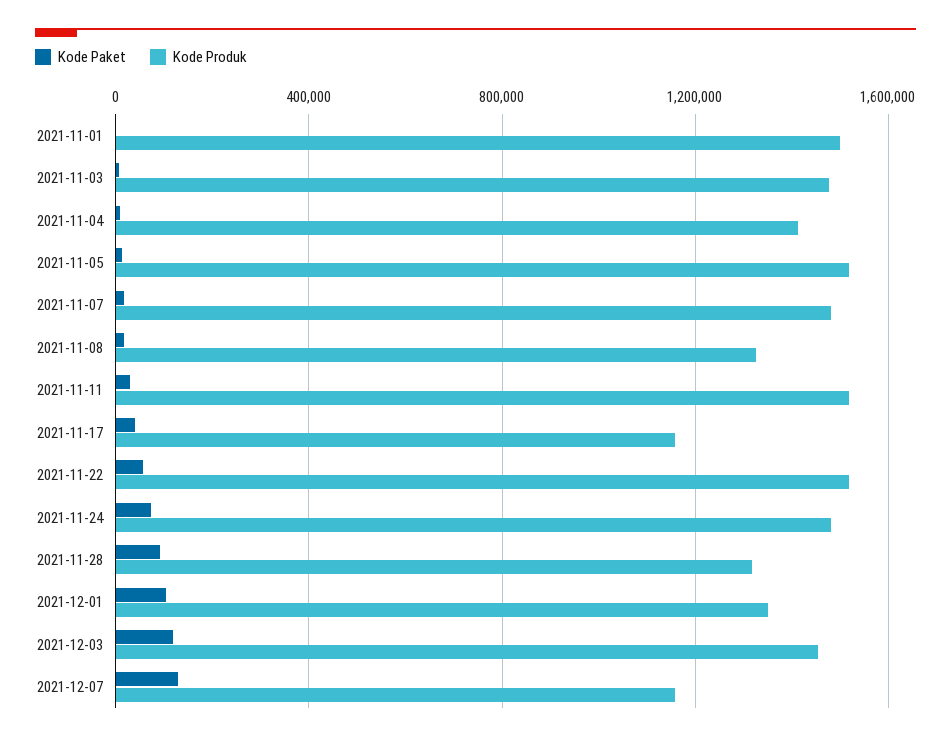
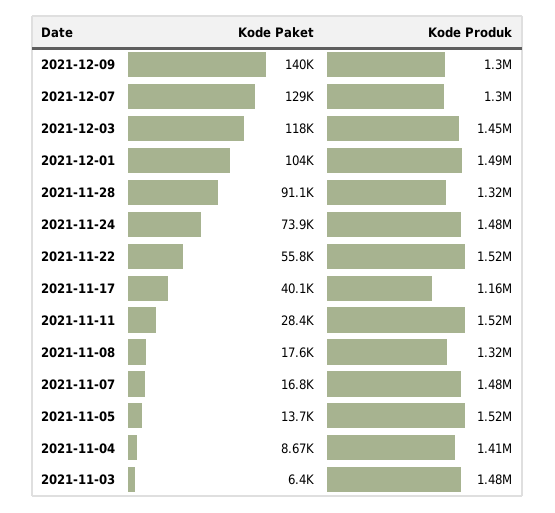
Kode Paket, 2021-11-01: 0 -> none
Kode Produk, 2021-11-01: 1500000 -> none
Kode Produk, 2021-12-01: 1350000 -> 1490000
Kode Produk, 2021-12-07: 1150000 -> 1300000
Kode Paket, 2021-12-09: none -> 140000
Kode Produk, 2021-12-09: none -> 1300000

